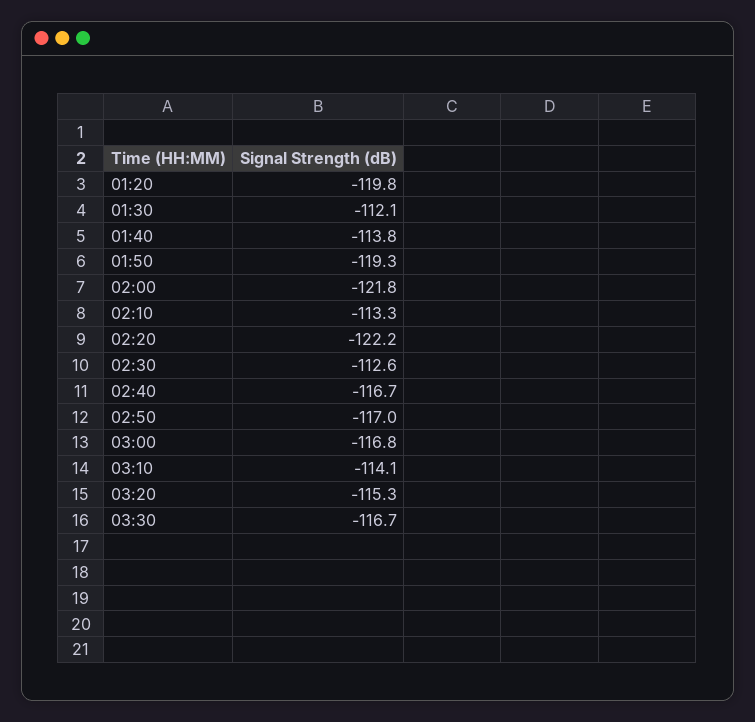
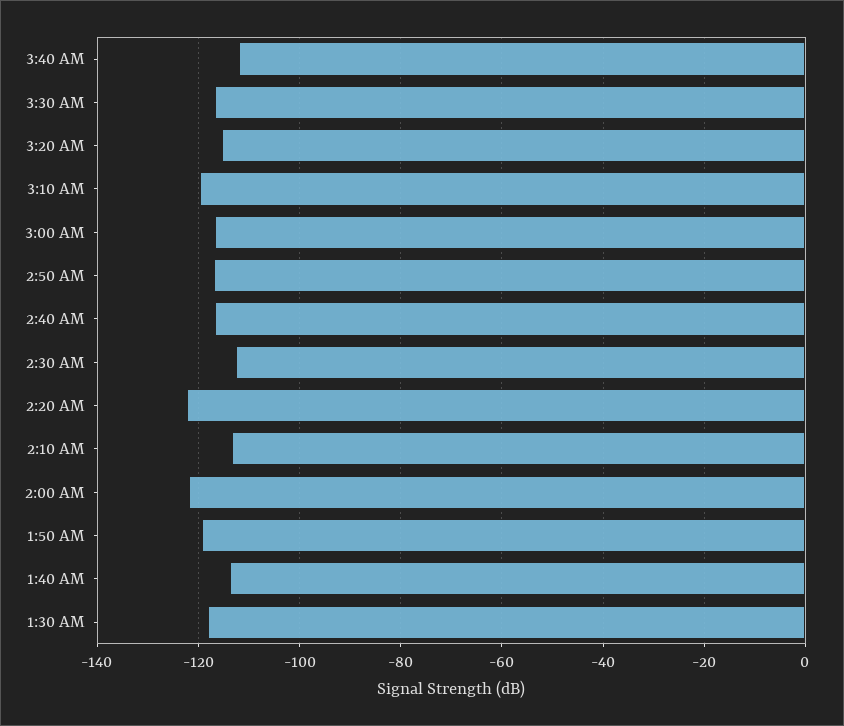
01:20: -119.8 -> none
01:30: -112.1 -> -118
03:10: -114.1 -> -120
3:40 AM: none -> -112

